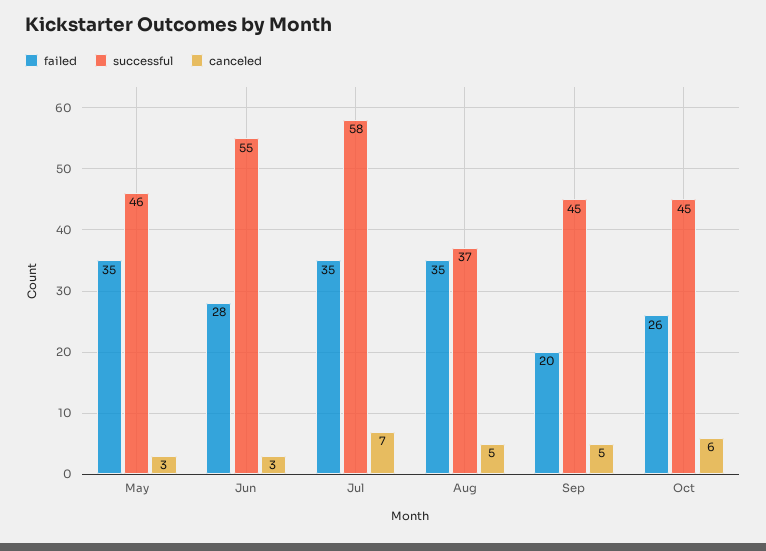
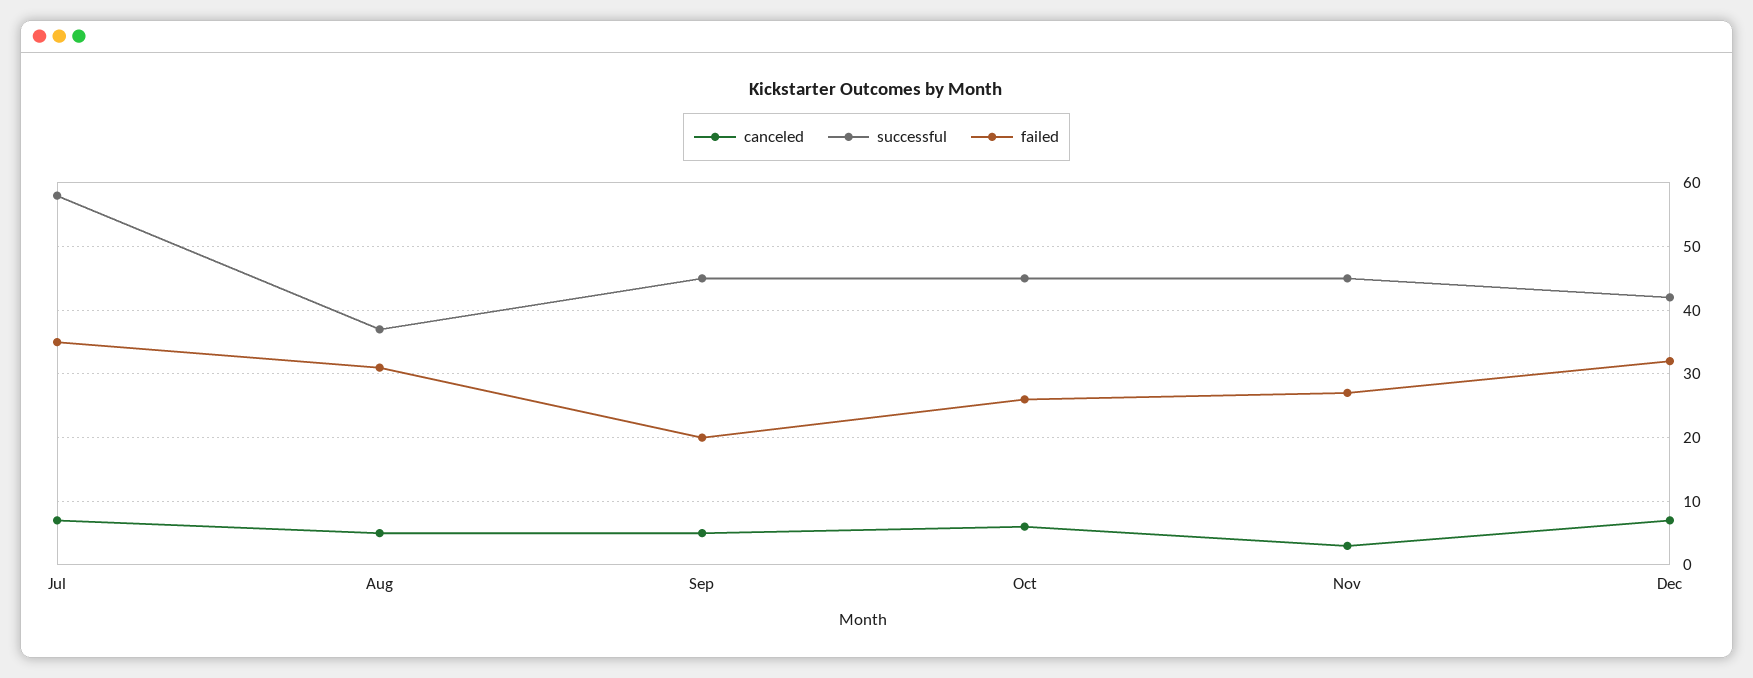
failed, May: 35 -> none
successful, May: 46 -> none
canceled, May: 3 -> none
failed, Jun: 28 -> none
successful, Jun: 55 -> none
canceled, Jun: 3 -> none
failed, Aug: 35 -> 31
canceled, Nov: none -> 3
successful, Nov: none -> 45
failed, Nov: none -> 27
canceled, Dec: none -> 7
successful, Dec: none -> 42
failed, Dec: none -> 32

